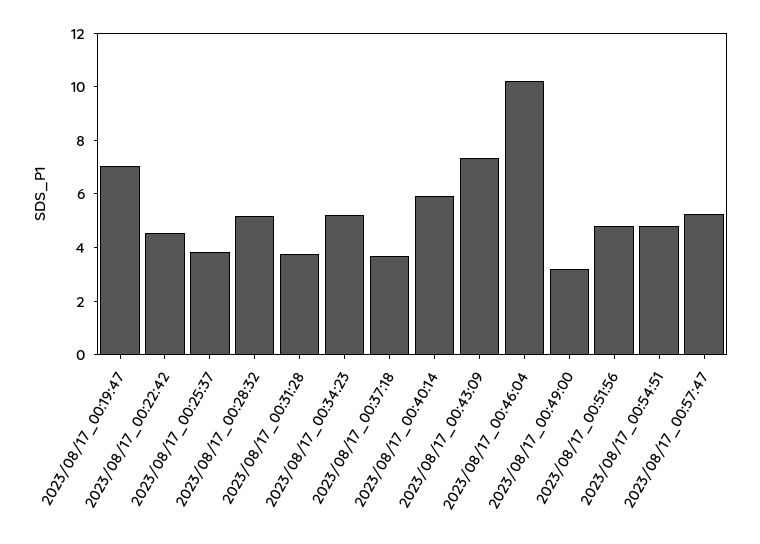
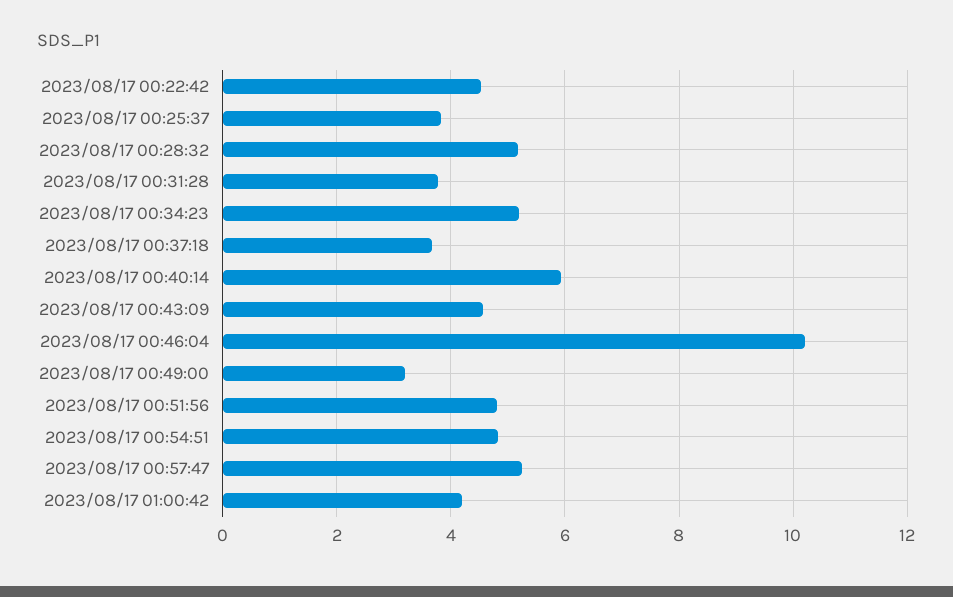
2023/08/17_00:19:47: 7 -> none
2023/08/17_00:43:09: 7.5 -> 4.6
2023/08/17 01:00:42: none -> 4.2

